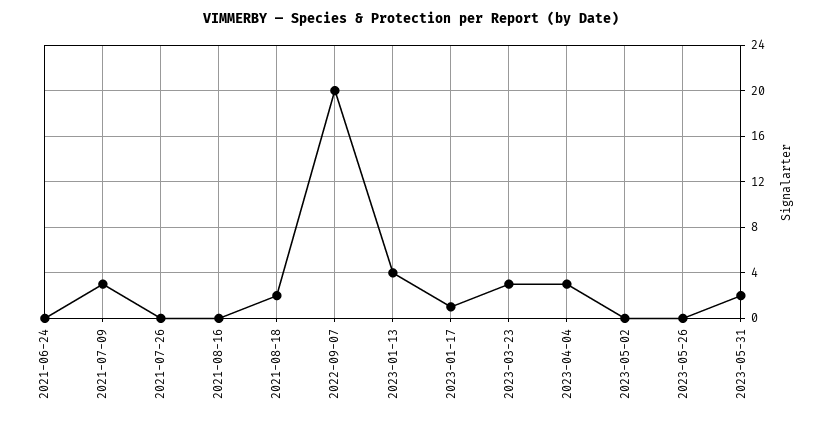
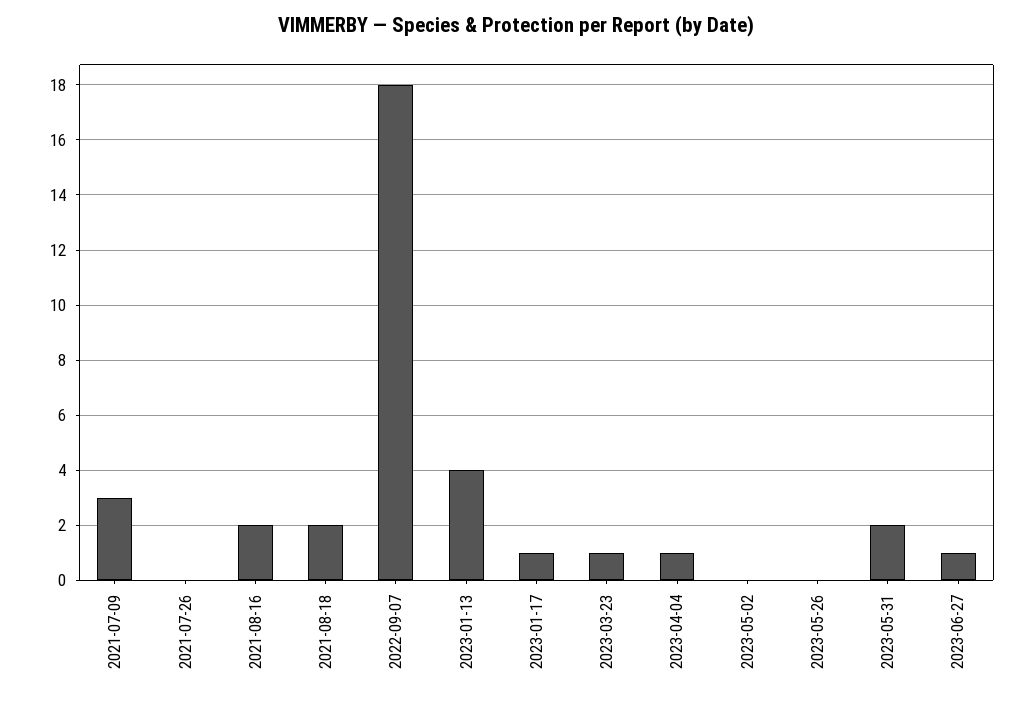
2021-06-24: 0 -> none
2021-08-16: 0 -> 2
2022-09-07: 20 -> 18
2023-03-23: 3 -> 1
2023-04-04: 3 -> 1
2023-06-27: none -> 1

